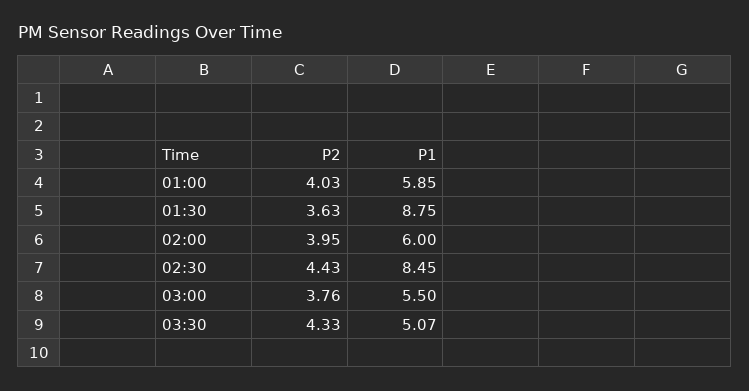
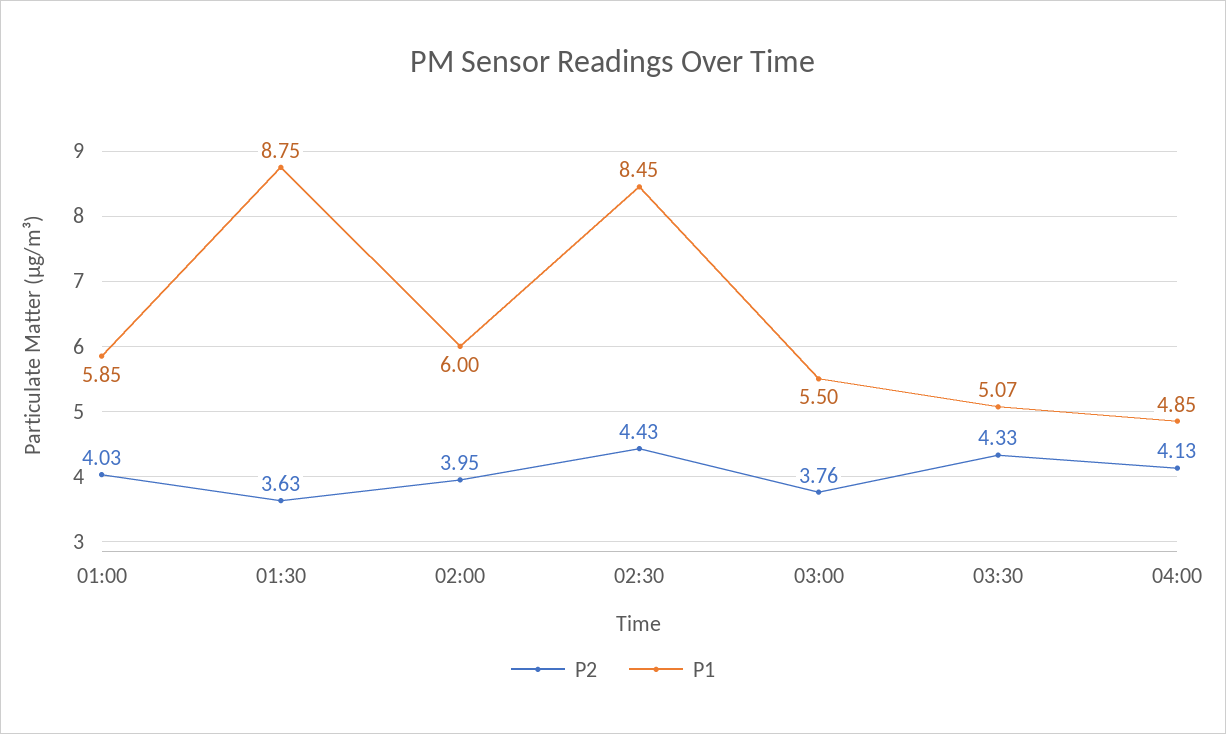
P2, 04:00: none -> 4.13
P1, 04:00: none -> 4.85

